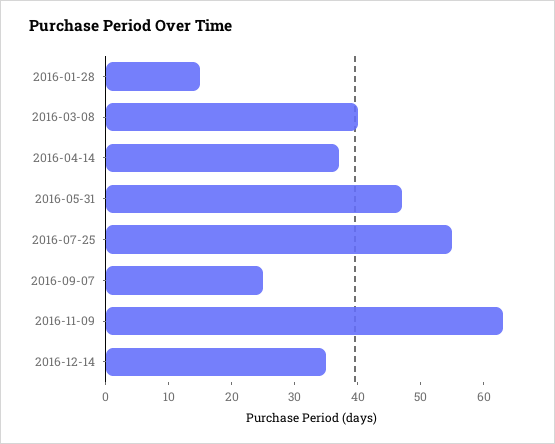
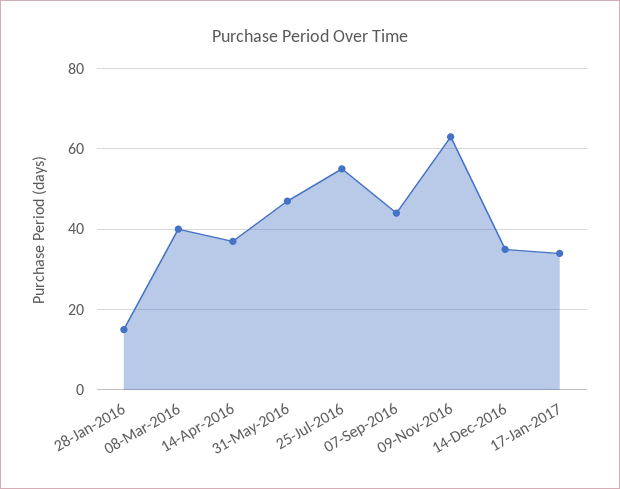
2016-09-07: 25 -> 45
17-Jan-2017: none -> 35

